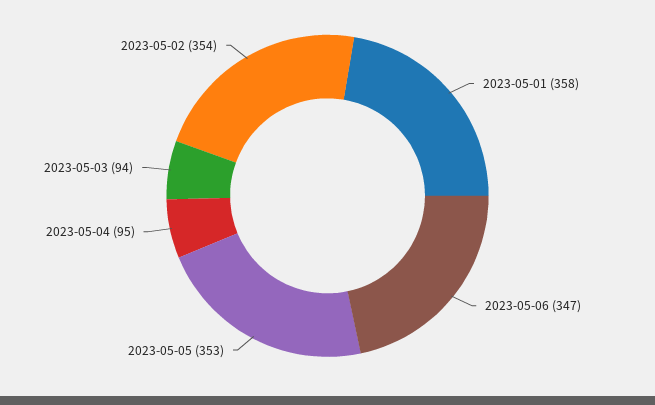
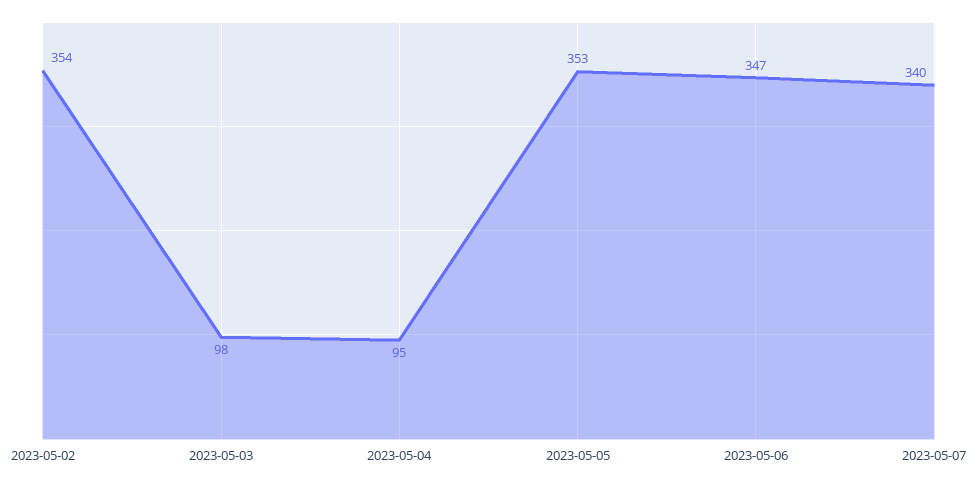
2023-05-01: 358 -> none
2023-05-03: 94 -> 98
2023-05-07: none -> 340

